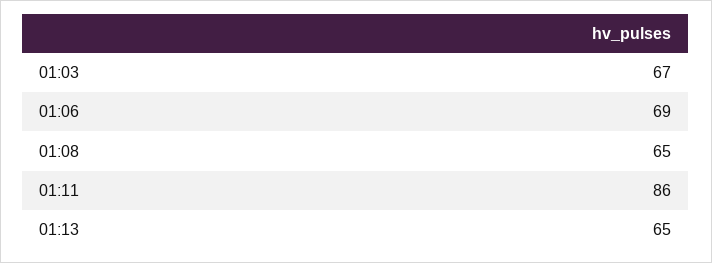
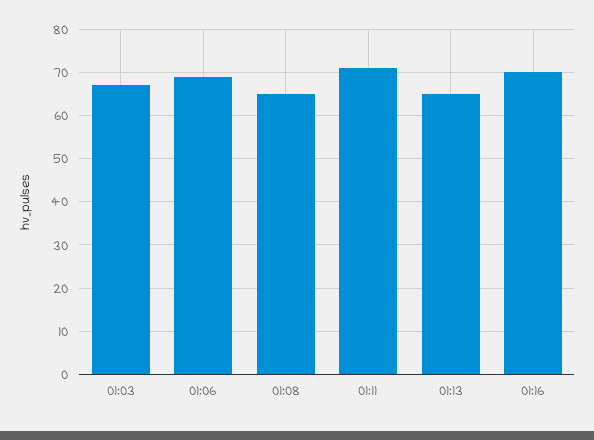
01:11: 86 -> 70
01:16: none -> 70

